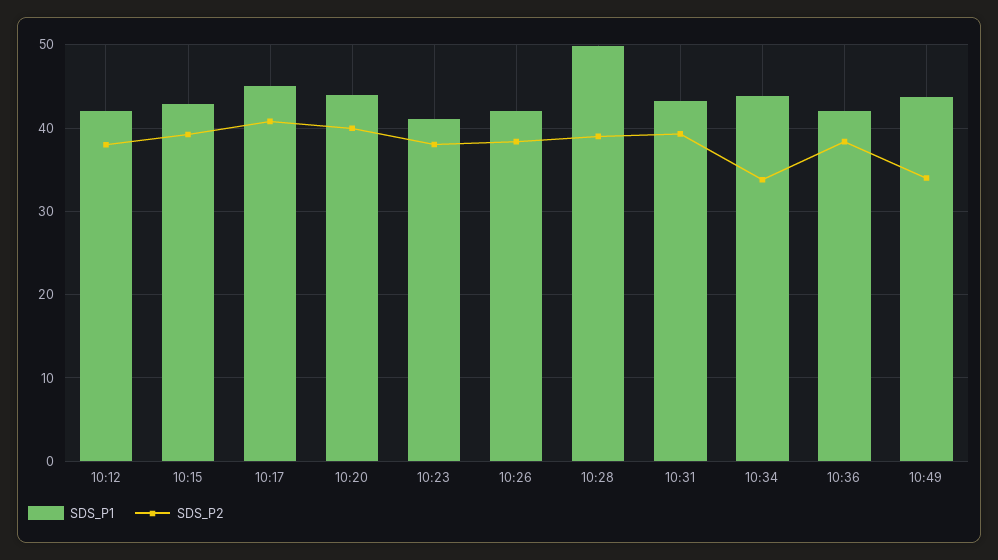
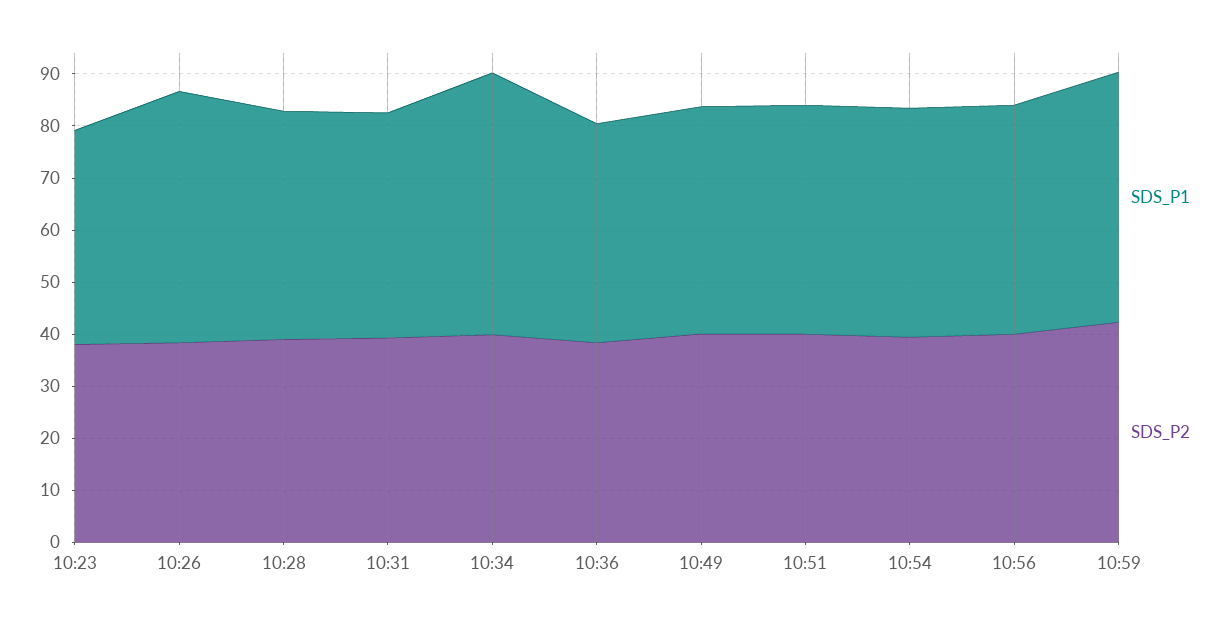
SDS_P1, 10:12: 42 -> none
SDS_P2, 10:12: 38 -> none
SDS_P1, 10:15: 43 -> none
SDS_P2, 10:15: 39 -> none
SDS_P1, 10:17: 45 -> none
SDS_P2, 10:17: 41 -> none
SDS_P1, 10:20: 44 -> none
SDS_P2, 10:20: 40 -> none
SDS_P1, 10:26: 42 -> 48
SDS_P1, 10:28: 50 -> 44
SDS_P1, 10:34: 44 -> 50
SDS_P2, 10:34: 34 -> 40
SDS_P2, 10:49: 34 -> 40
SDS_P1, 10:51: none -> 44
SDS_P2, 10:51: none -> 40
SDS_P1, 10:54: none -> 44
SDS_P2, 10:54: none -> 40
SDS_P1, 10:56: none -> 44
SDS_P2, 10:56: none -> 40
SDS_P1, 10:59: none -> 48
SDS_P2, 10:59: none -> 42

